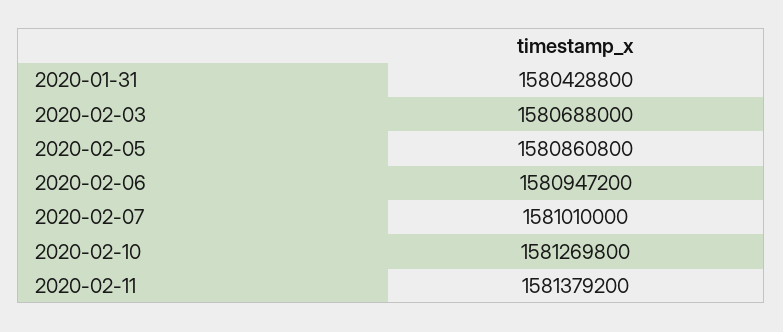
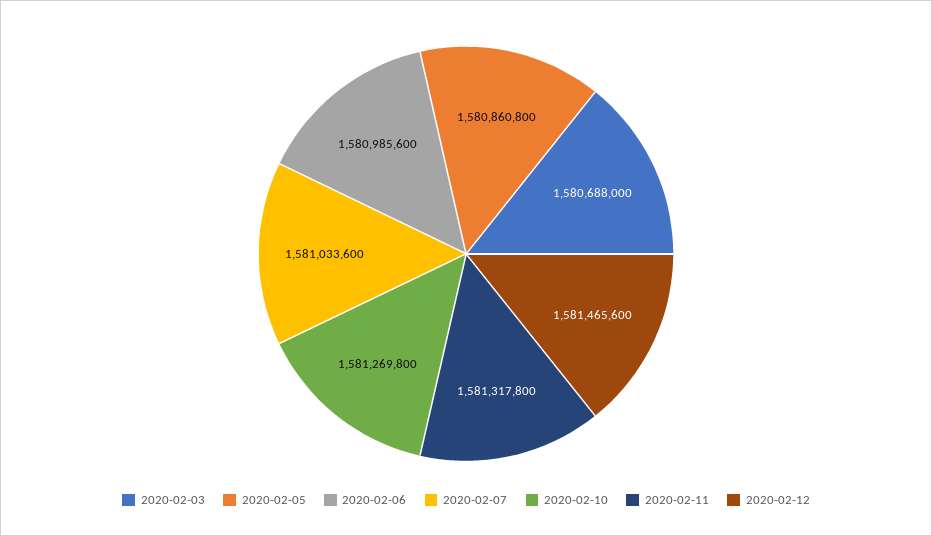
2020-01-31: 1580428800 -> none
2020-02-06: 1580947200 -> 1580985600
2020-02-07: 1581010000 -> 1581033600
2020-02-11: 1581379200 -> 1581317800
2020-02-12: none -> 1581465600

